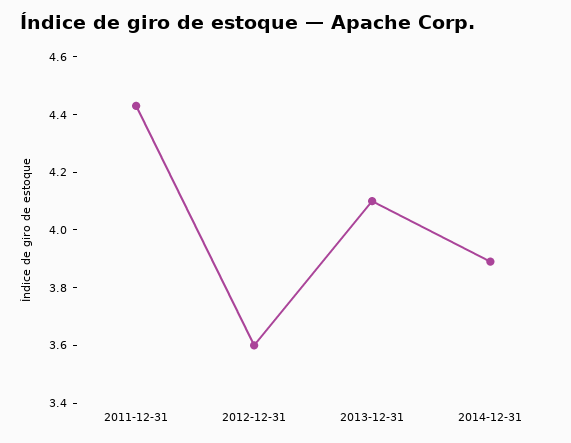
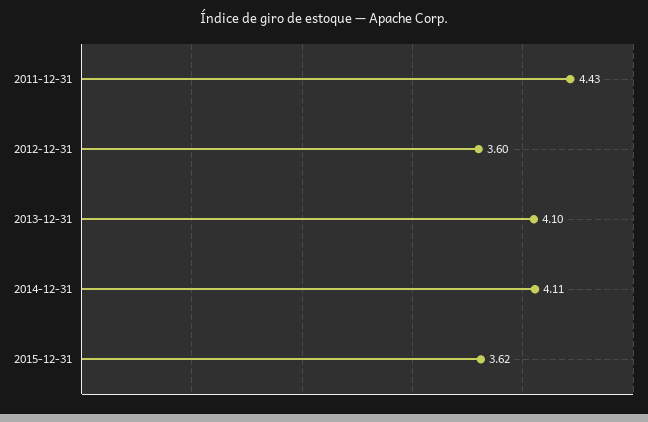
2014-12-31: 3.9 -> 4.11
2015-12-31: none -> 3.62

